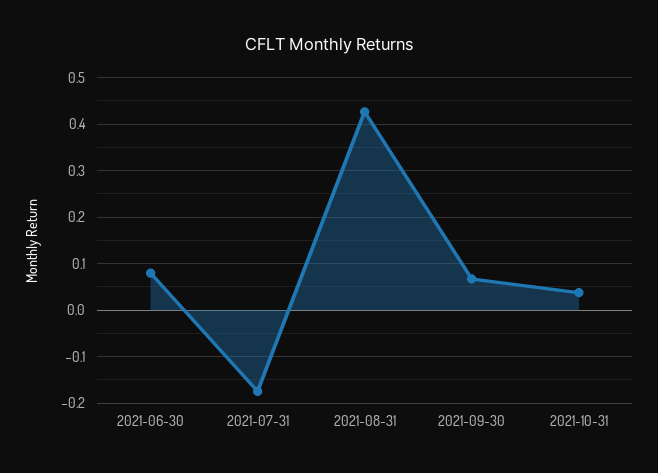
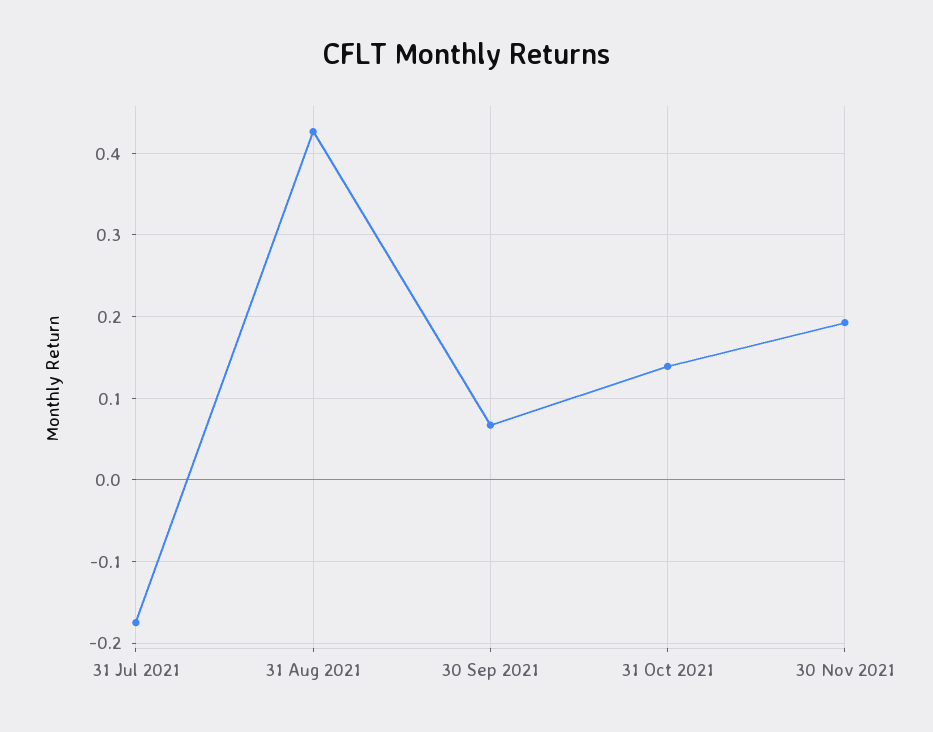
2021-06-30: 0.08 -> none
2021-10-31: 0.04 -> 0.14
30 Nov 2021: none -> 0.19

